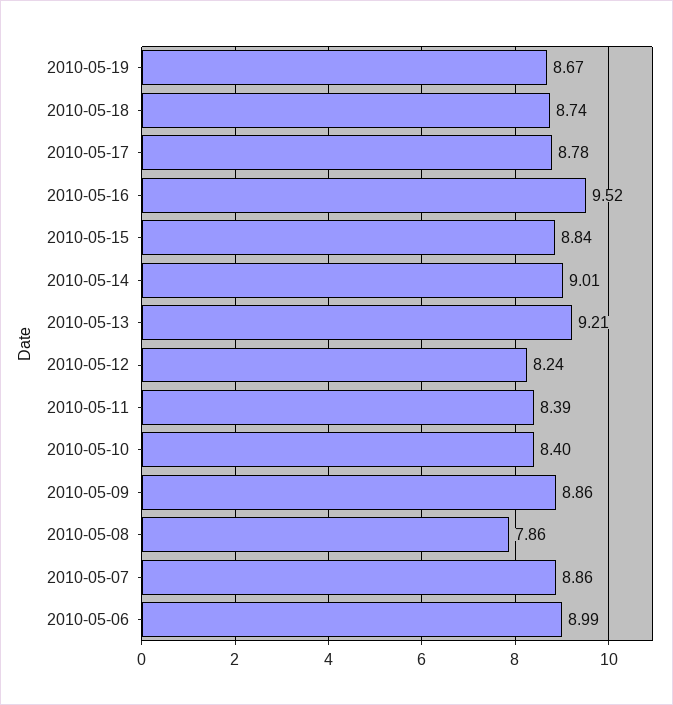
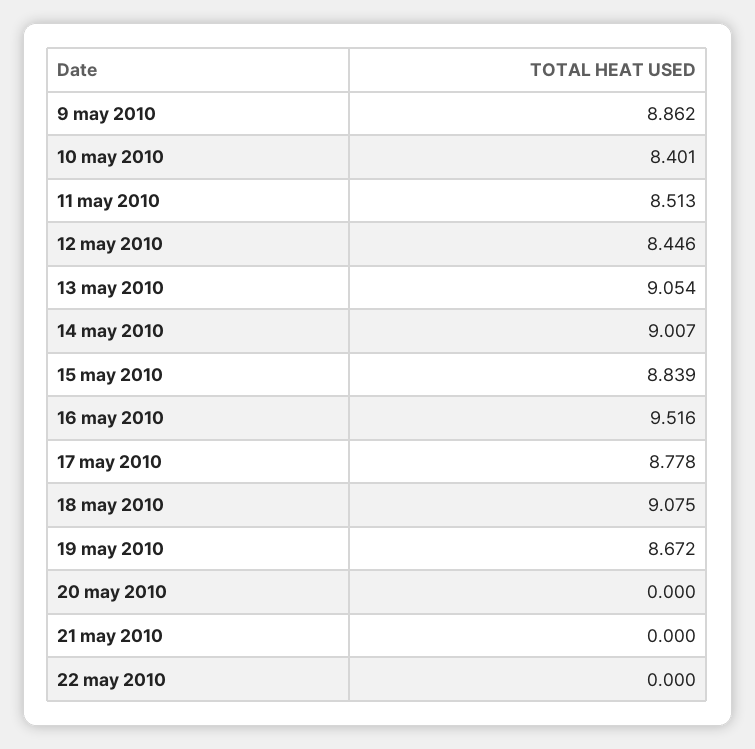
2010-05-18: 8.74 -> 9.075
2010-05-13: 9.21 -> 9.054
2010-05-12: 8.24 -> 8.446
2010-05-11: 8.39 -> 8.513
2010-05-08: 7.86 -> none
2010-05-07: 8.86 -> none
2010-05-06: 8.99 -> none
20 may 2010: none -> 0
21 may 2010: none -> 0
22 may 2010: none -> 0

